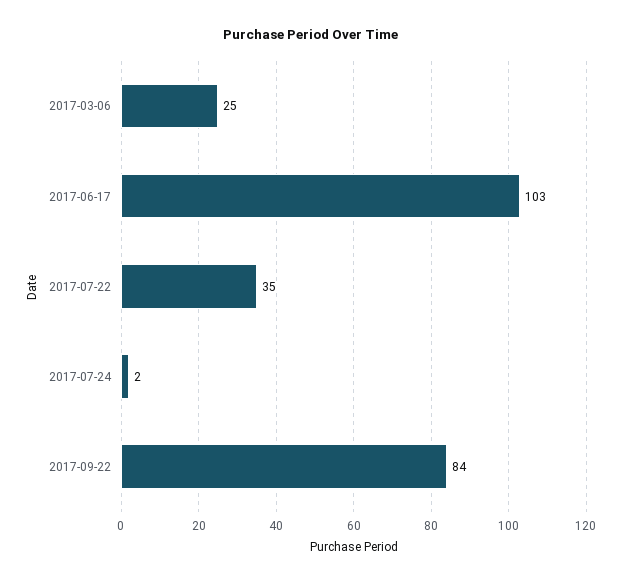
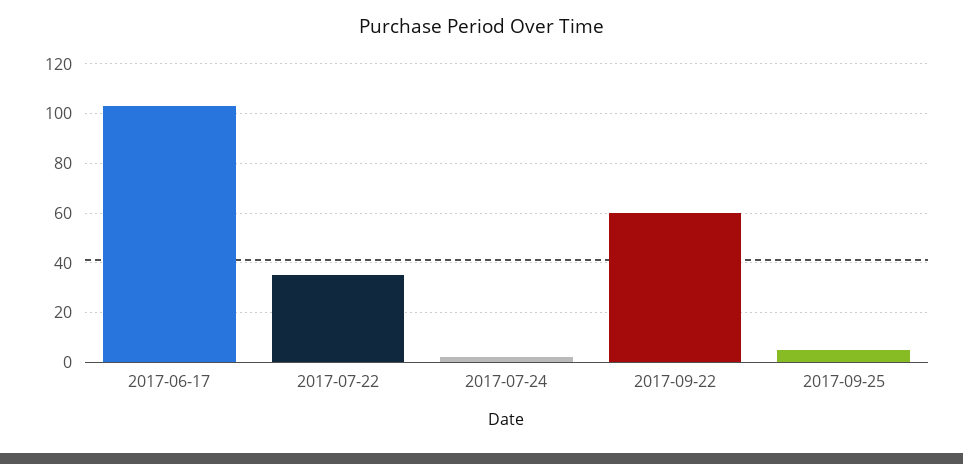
2017-03-06: 25 -> none
2017-09-22: 84 -> 60
2017-09-25: none -> 5

